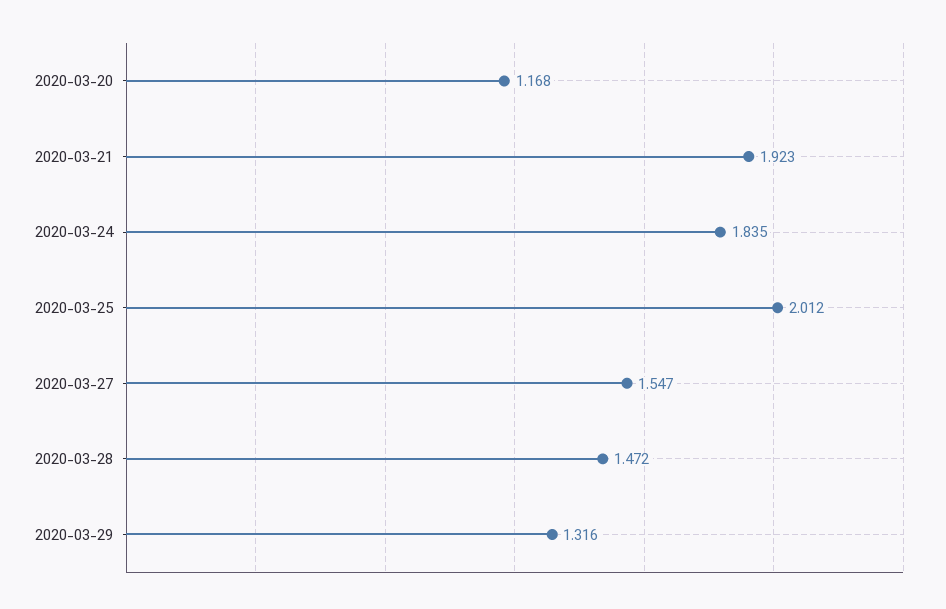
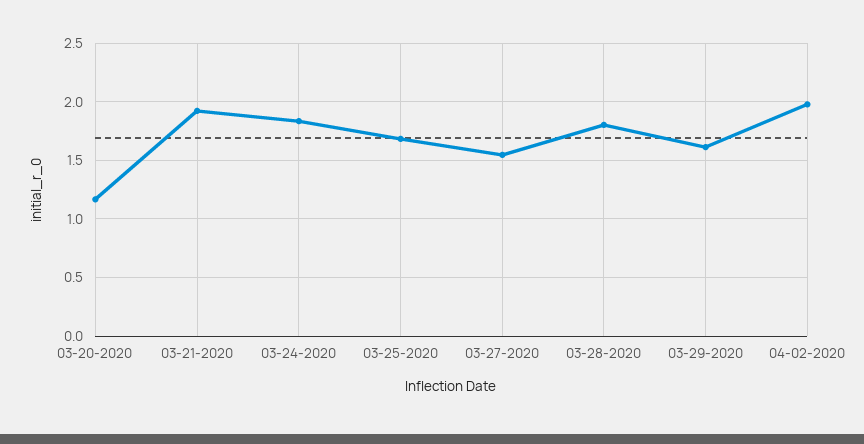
2020-03-25: 2.012 -> 1.7
2020-03-28: 1.472 -> 1.8
2020-03-29: 1.316 -> 1.6
04-02-2020: none -> 2

